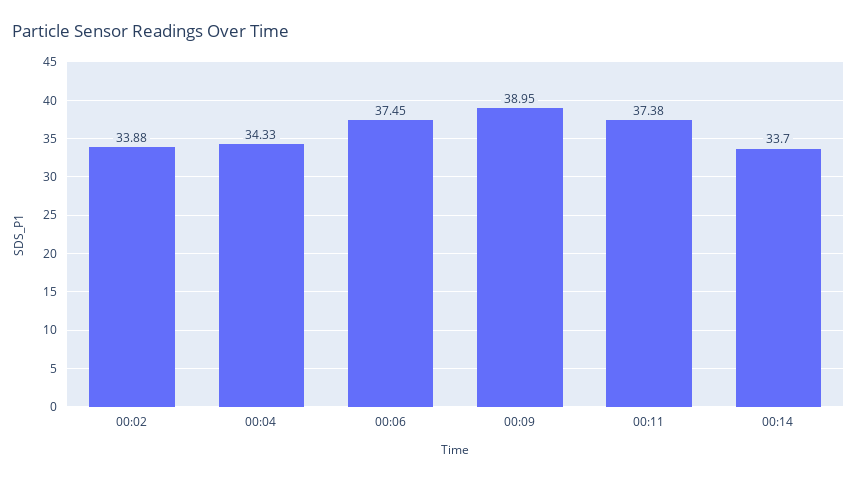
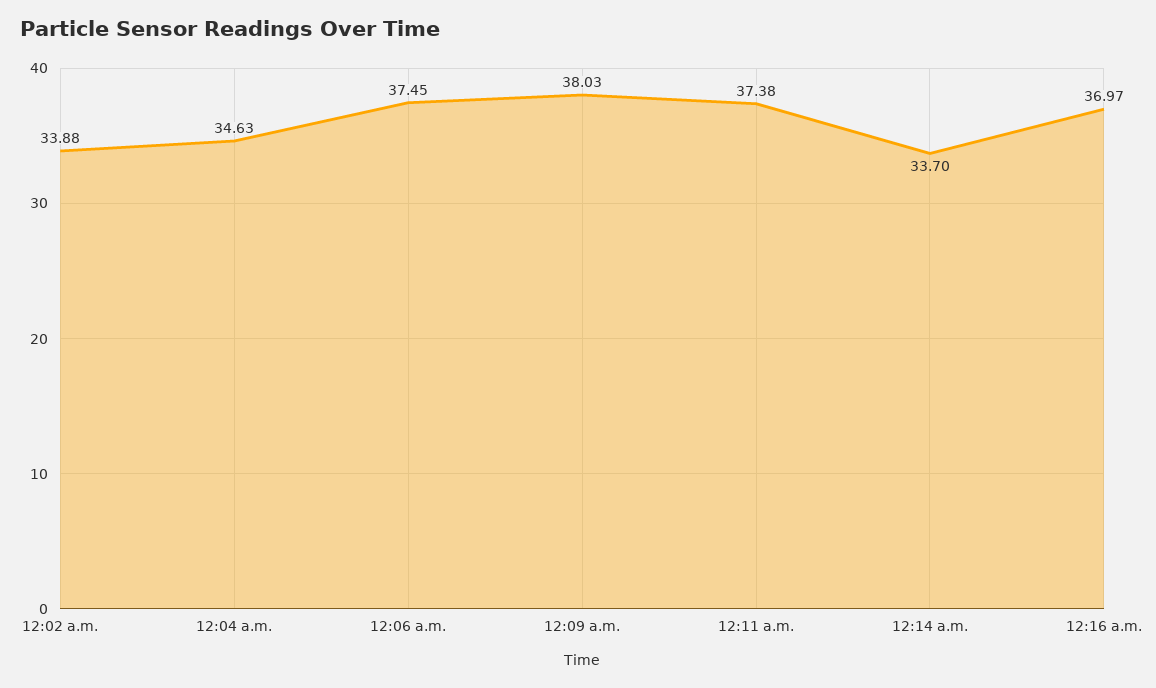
00:04: 34.33 -> 34.63
00:09: 38.95 -> 38.03
12:16 a.m.: none -> 36.97

